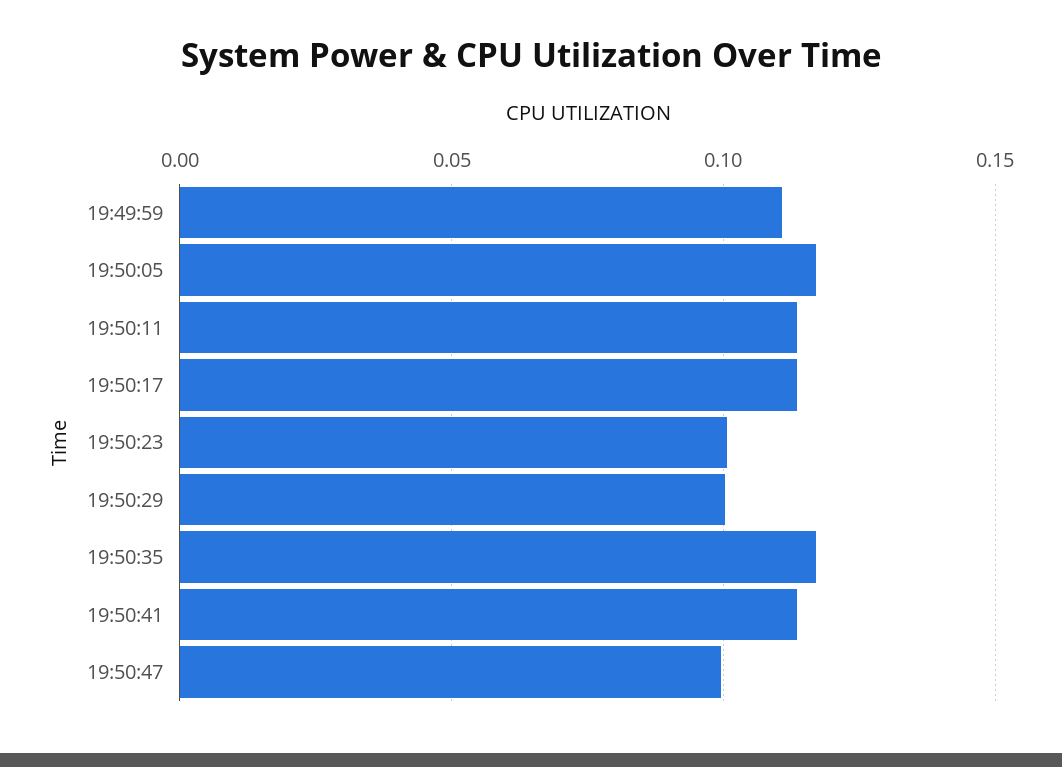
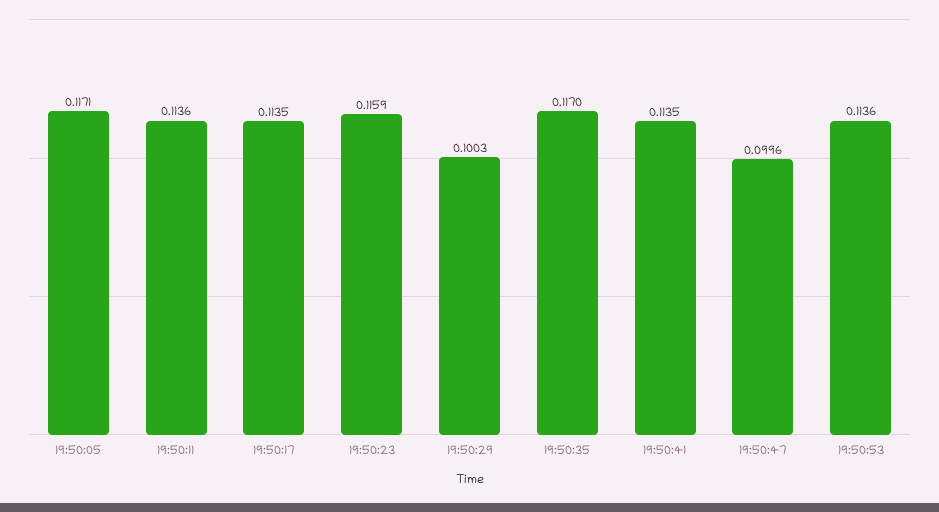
19:49:59: 0.11 -> none
19:50:23: 0.1 -> 0.1159
19:50:53: none -> 0.1136

